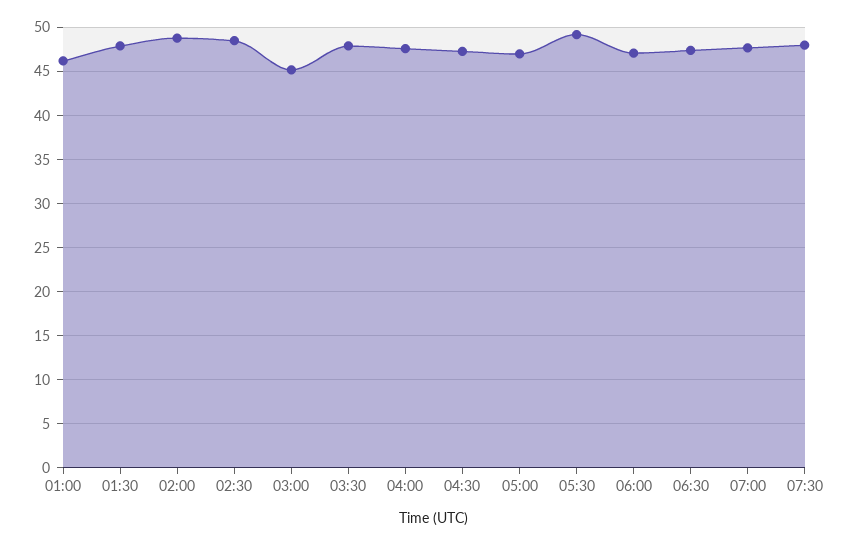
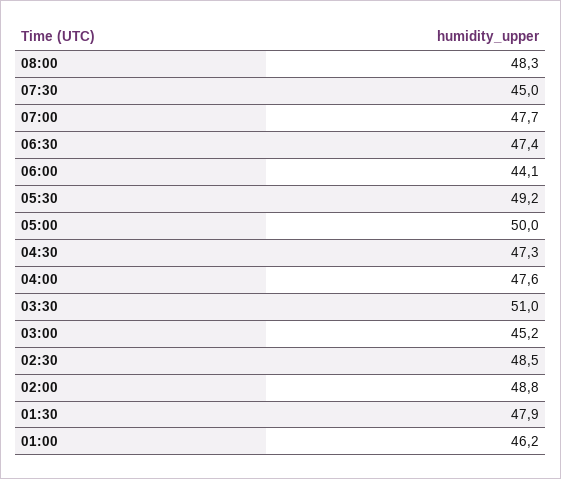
03:30: 48 -> 51
05:00: 47 -> 50
06:00: 47 -> 44.1
07:30: 48 -> 45
08:00: none -> 48.3

